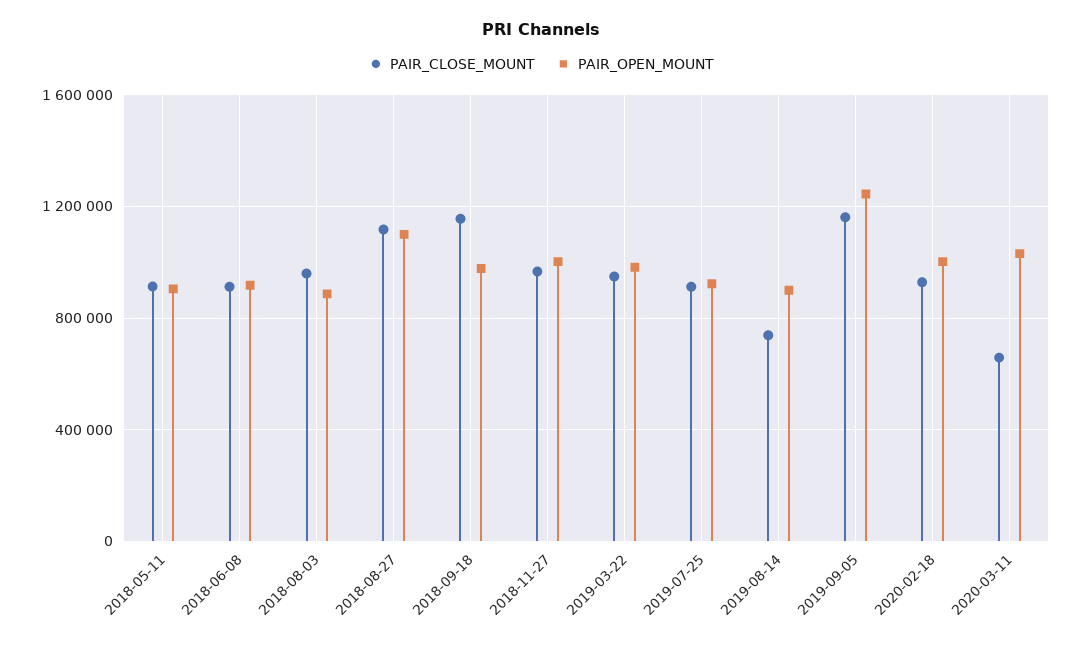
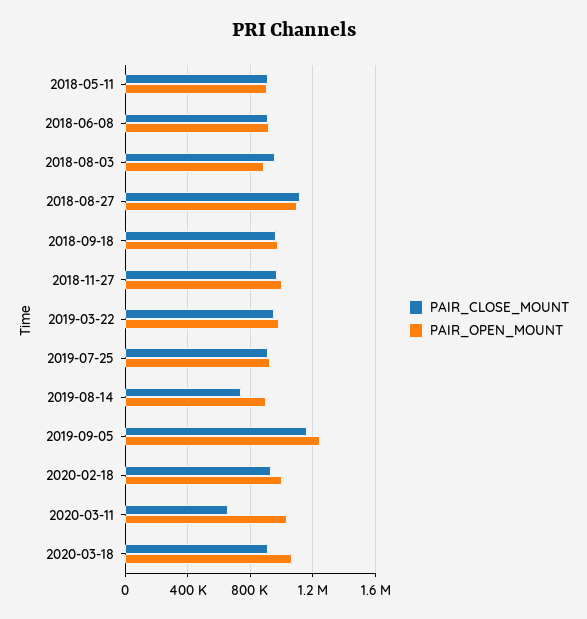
PAIR_CLOSE_MOUNT, 2018-09-18: 1150000 -> 950000
PAIR_CLOSE_MOUNT, 2020-03-18: none -> 900000
PAIR_OPEN_MOUNT, 2020-03-18: none -> 1050000

